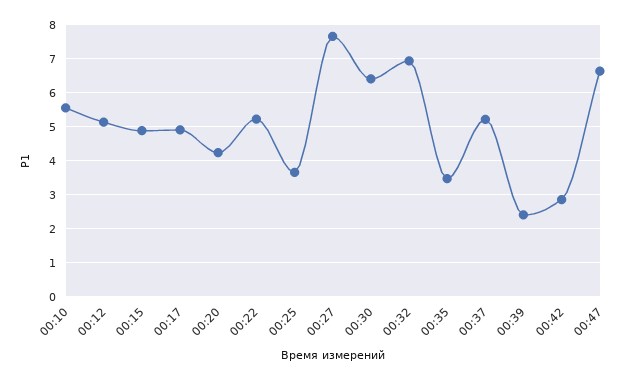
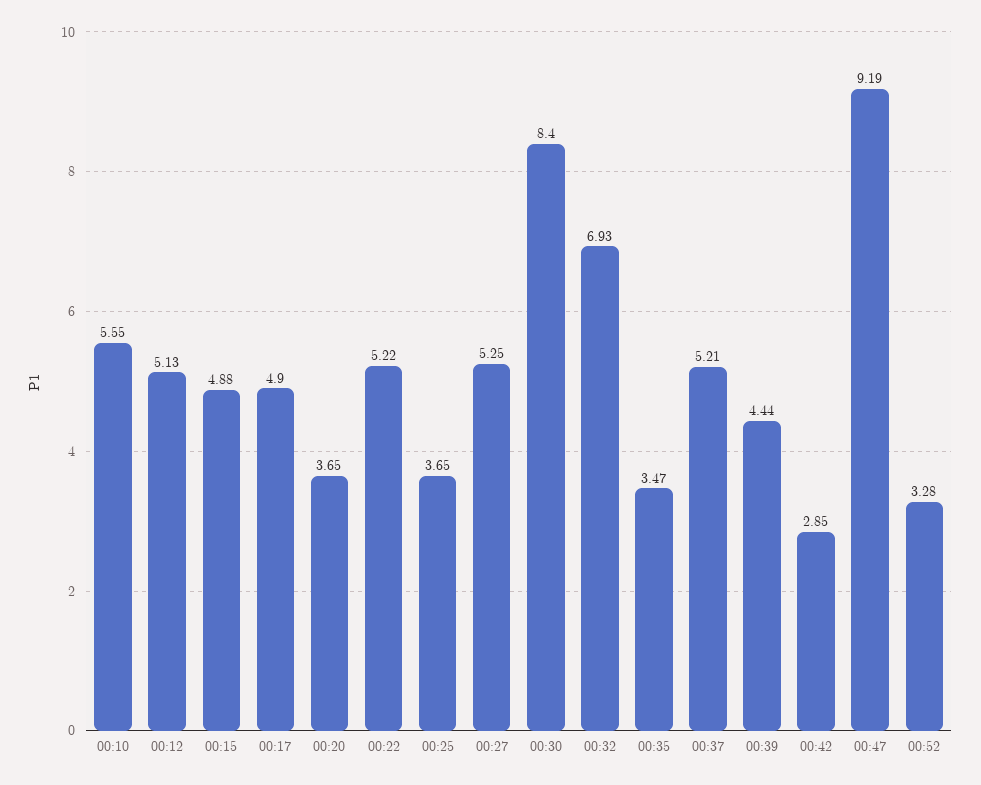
00:20: 4.2 -> 3.65
00:27: 7.6 -> 5.25
00:30: 6.4 -> 8.4
00:39: 2.4 -> 4.44
00:47: 6.6 -> 9.19
00:52: none -> 3.28

